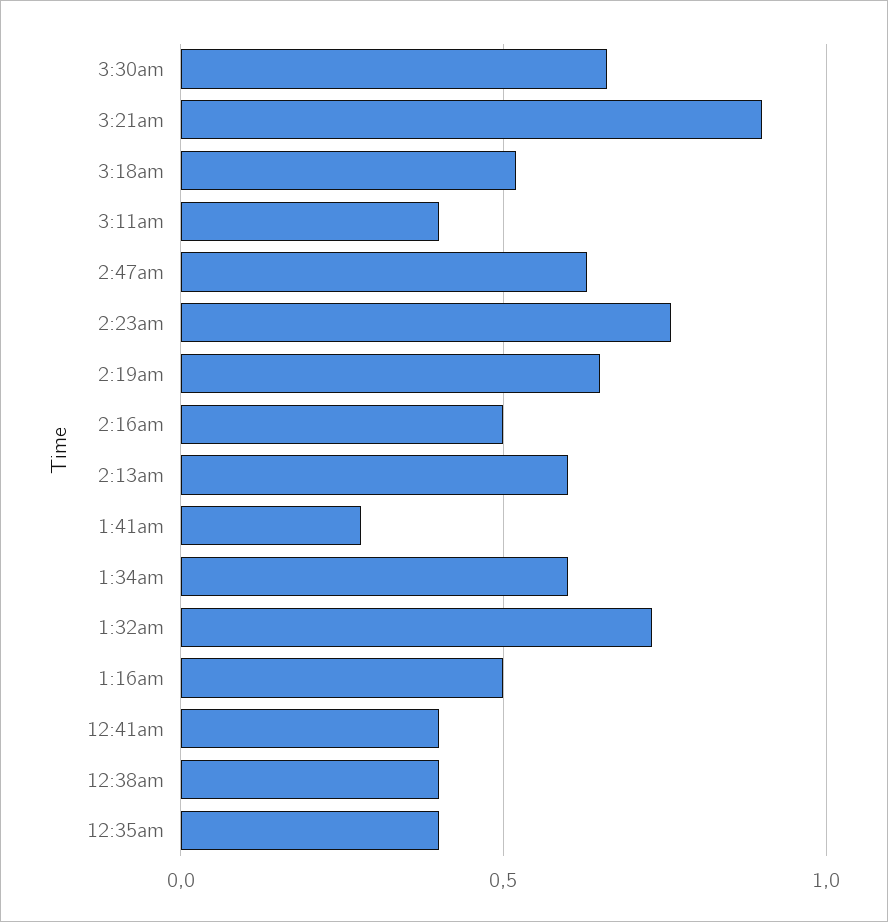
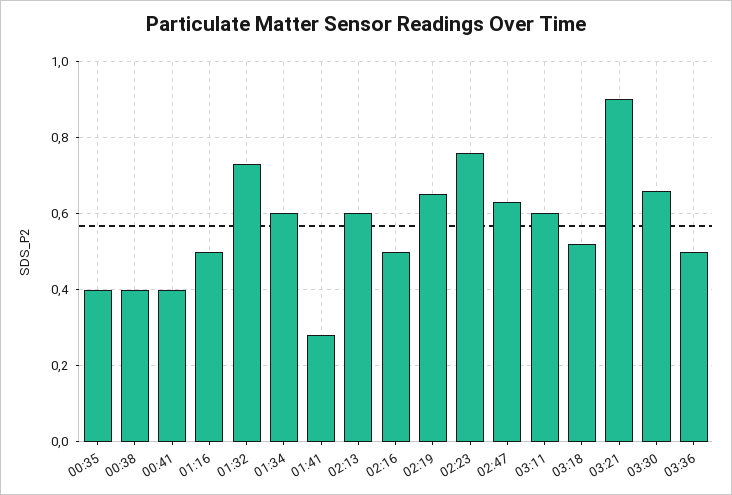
3:11am: 0.4 -> 0.6
03:36: none -> 0.5

